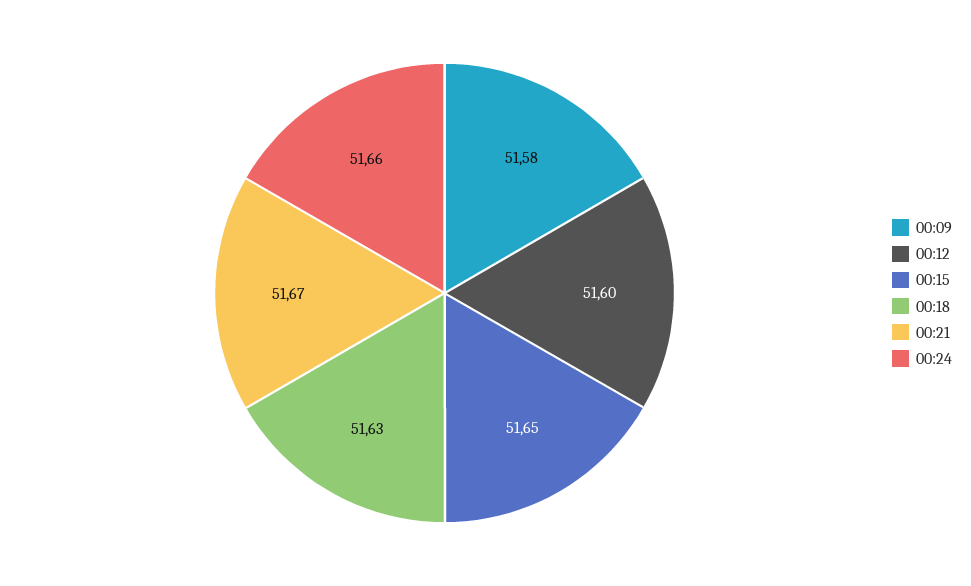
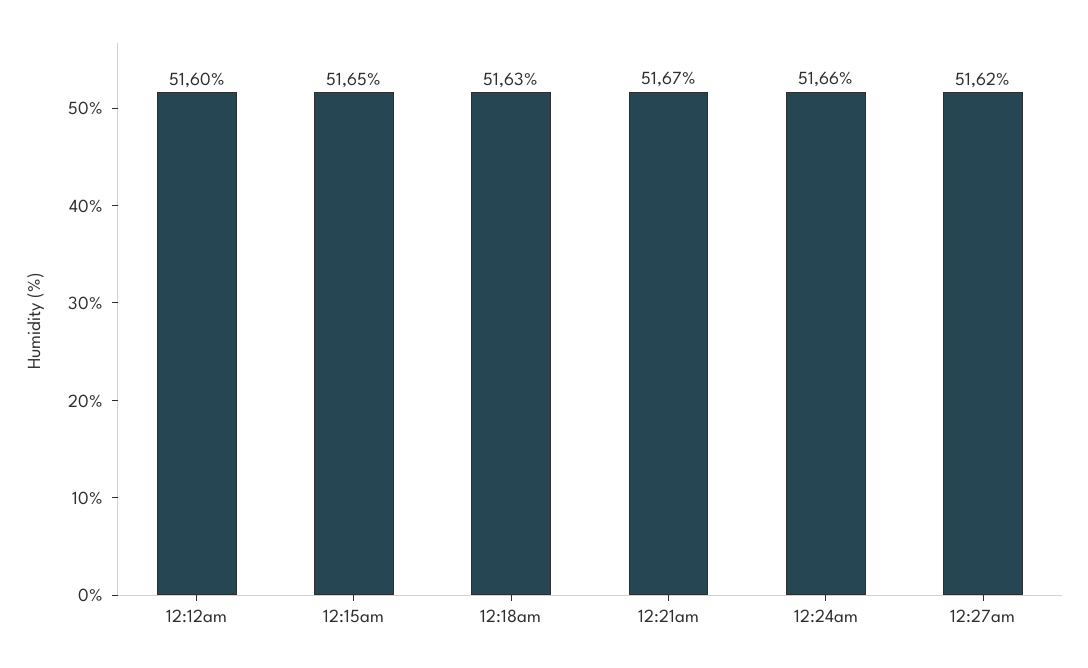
00:09: 51.58 -> none
12:27am: none -> 51.62

